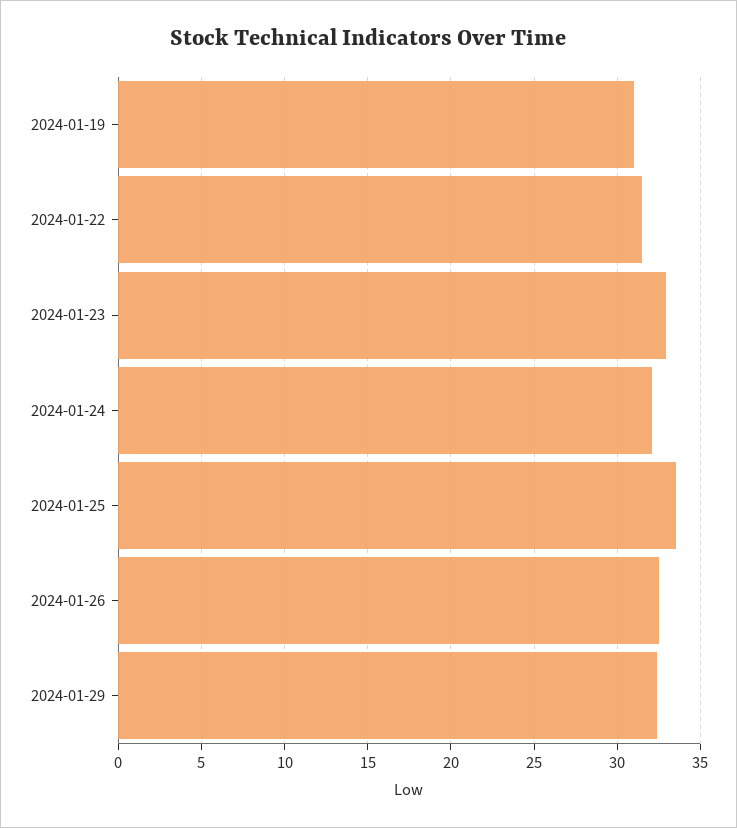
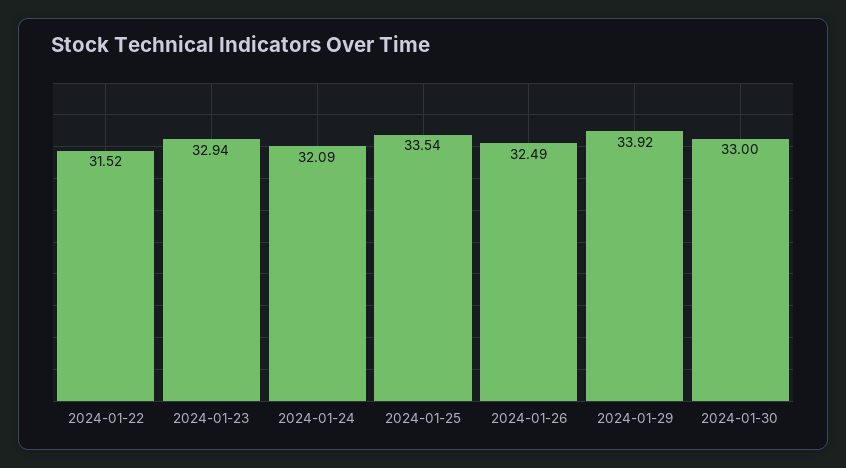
2024-01-19: 31 -> none
2024-01-29: 32.5 -> 33.92
2024-01-30: none -> 33

